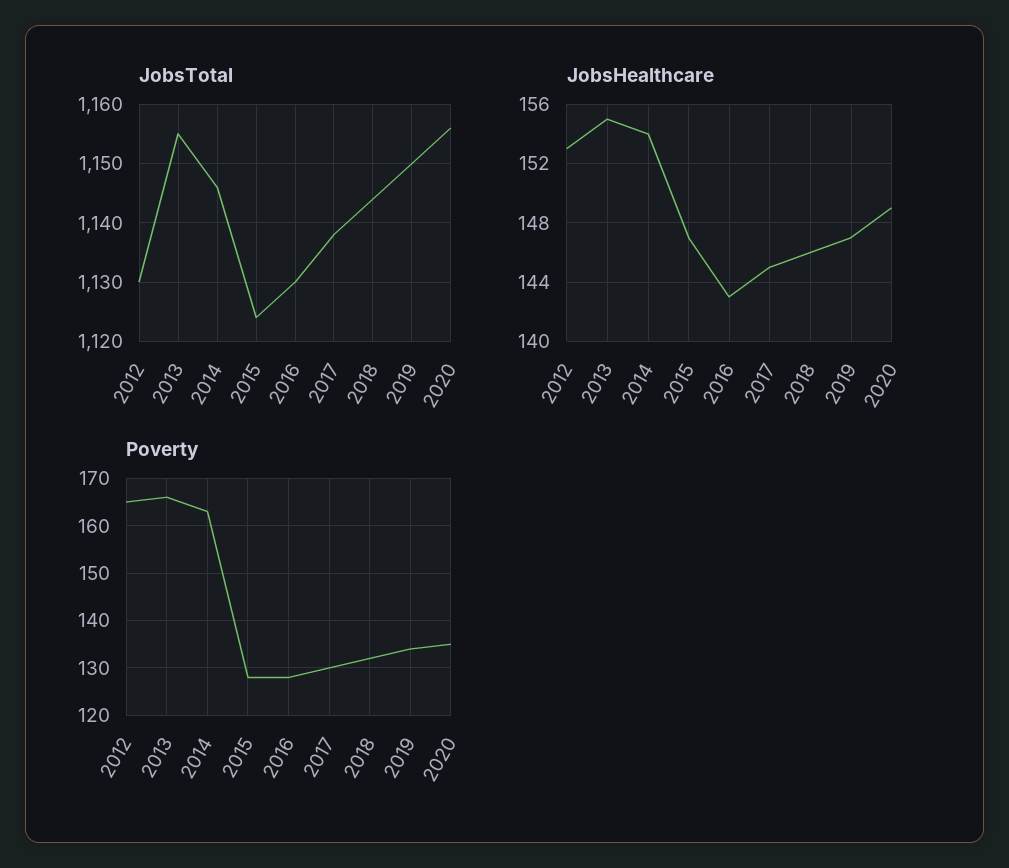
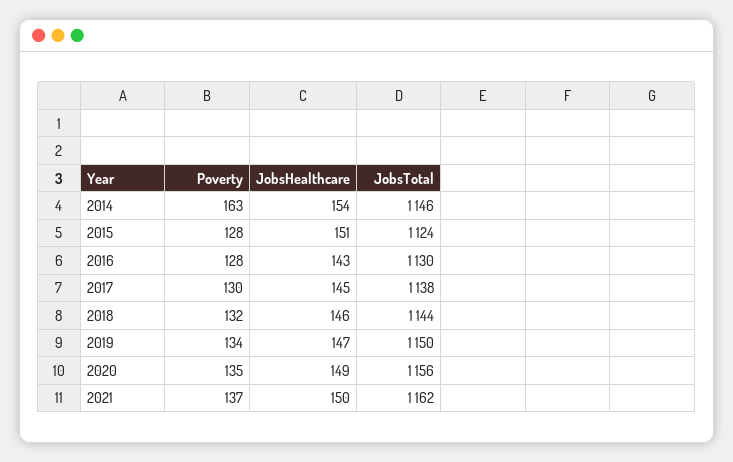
JobsTotal, 2012: 1130 -> none
JobsTotal, 2013: 1155 -> none
JobsHealthcare, 2012: 153 -> none
JobsHealthcare, 2013: 155 -> none
JobsHealthcare, 2015: 147 -> 151
Poverty, 2012: 165 -> none
Poverty, 2013: 165 -> none
Poverty, 2021: none -> 137
JobsHealthcare, 2021: none -> 150
JobsTotal, 2021: none -> 1162

